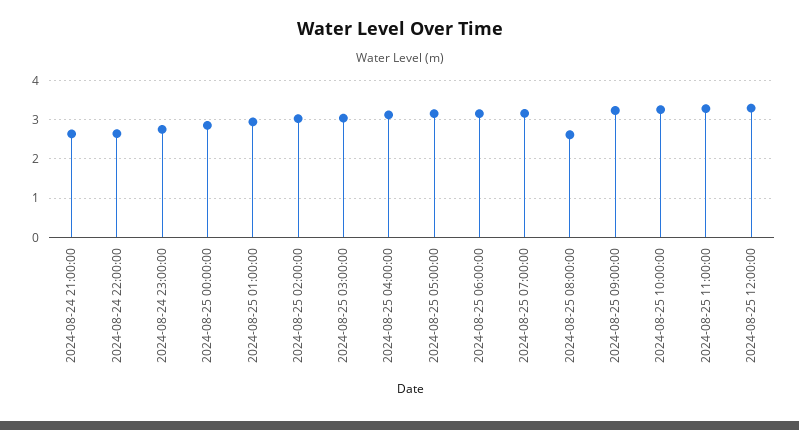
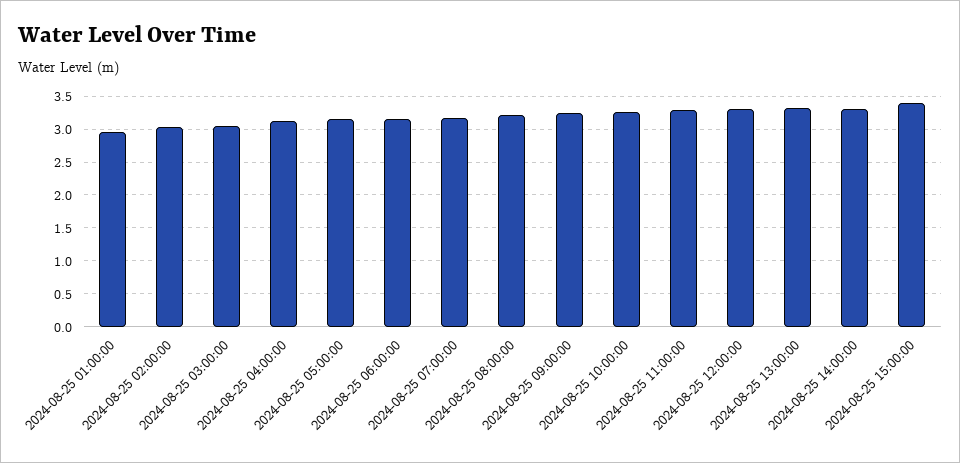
2024-08-24 21:00:00: 2.6 -> none
2024-08-24 22:00:00: 2.6 -> none
2024-08-24 23:00:00: 2.8 -> none
2024-08-25 00:00:00: 2.8 -> none
2024-08-25 08:00:00: 2.6 -> 3.2
2024-08-25 13:00:00: none -> 3.3
2024-08-25 14:00:00: none -> 3.3
2024-08-25 15:00:00: none -> 3.4

